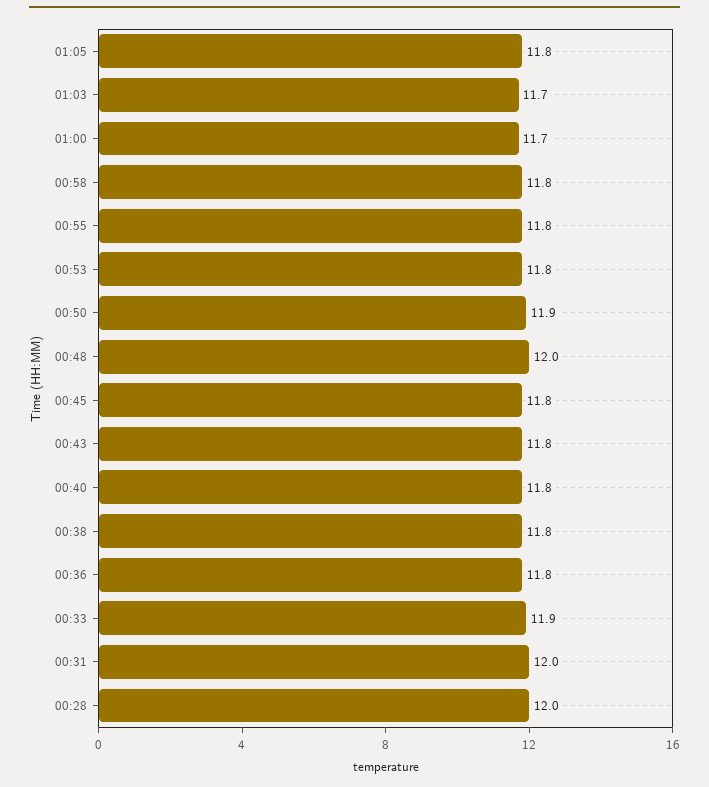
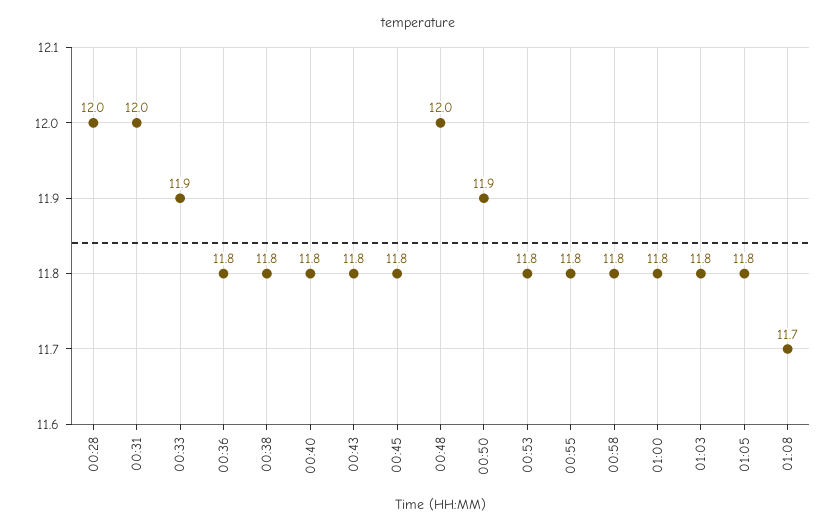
01:03: 11.7 -> 11.8
01:00: 11.7 -> 11.8
01:08: none -> 11.7

